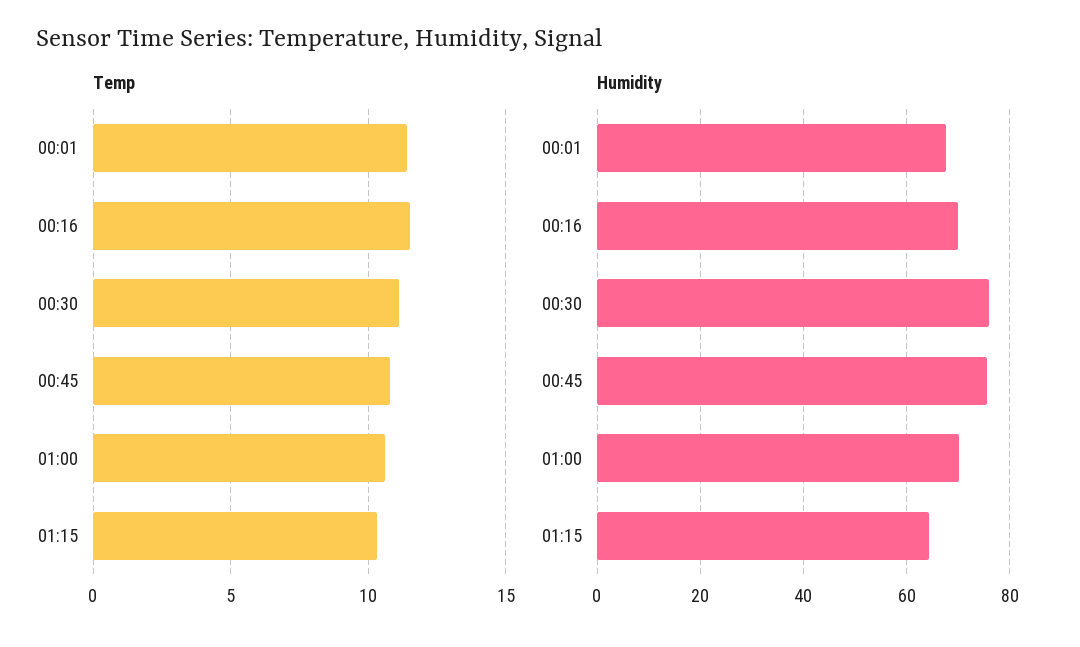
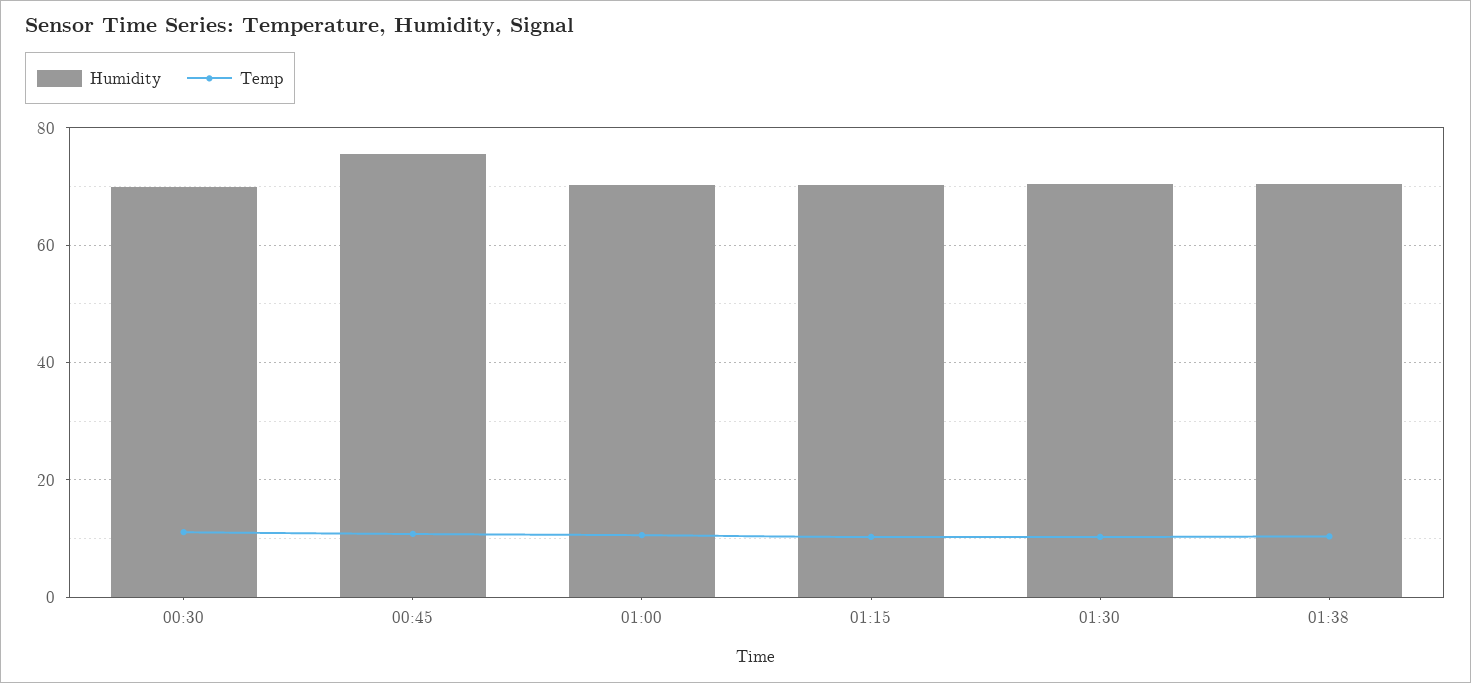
Temp, 00:01: 11.5 -> none
Temp, 00:16: 11.5 -> none
Humidity, 00:01: 68 -> none
Humidity, 00:16: 70 -> none
Humidity, 00:30: 76 -> 70
Humidity, 01:15: 64 -> 70
Humidity, 01:30: none -> 70
Temp, 01:30: none -> 10
Humidity, 01:38: none -> 70
Temp, 01:38: none -> 10

